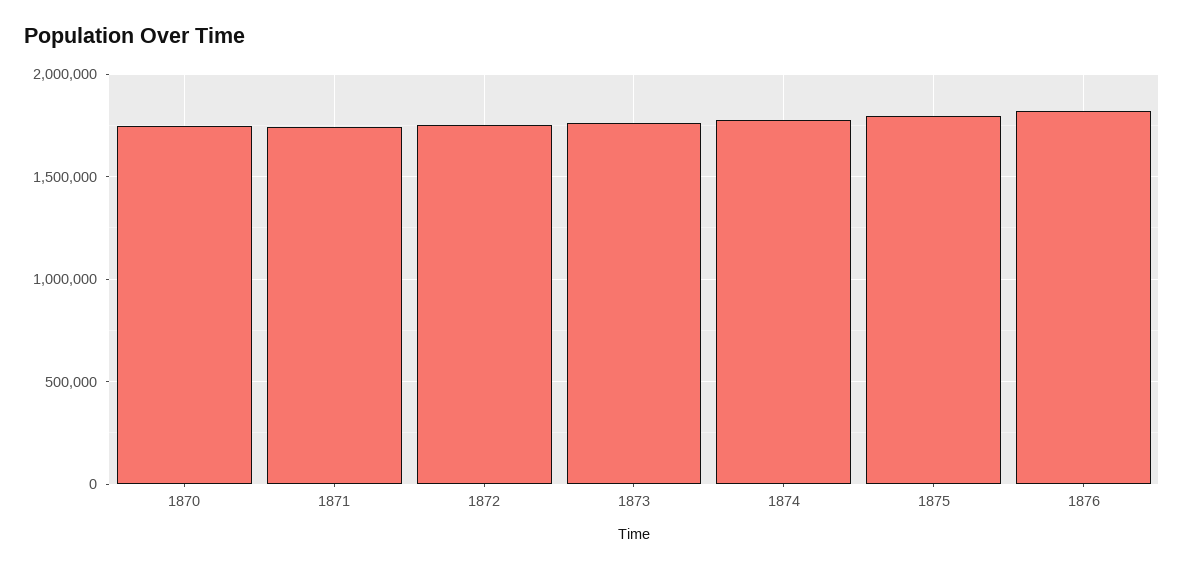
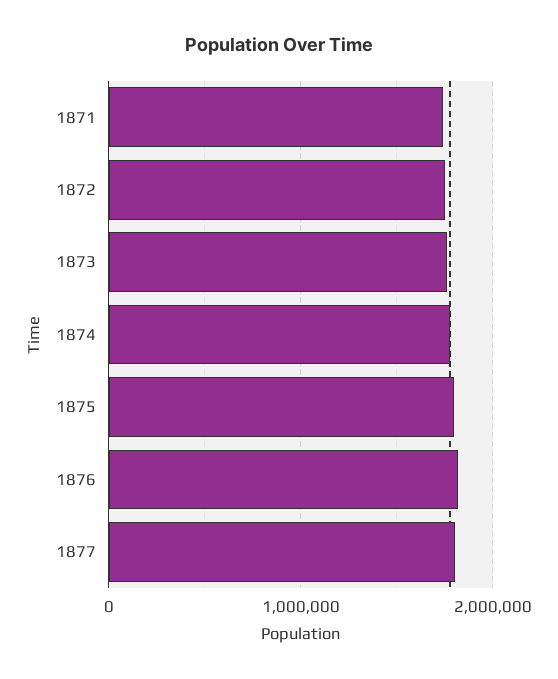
1870: 1750000 -> none
1877: none -> 1800000

